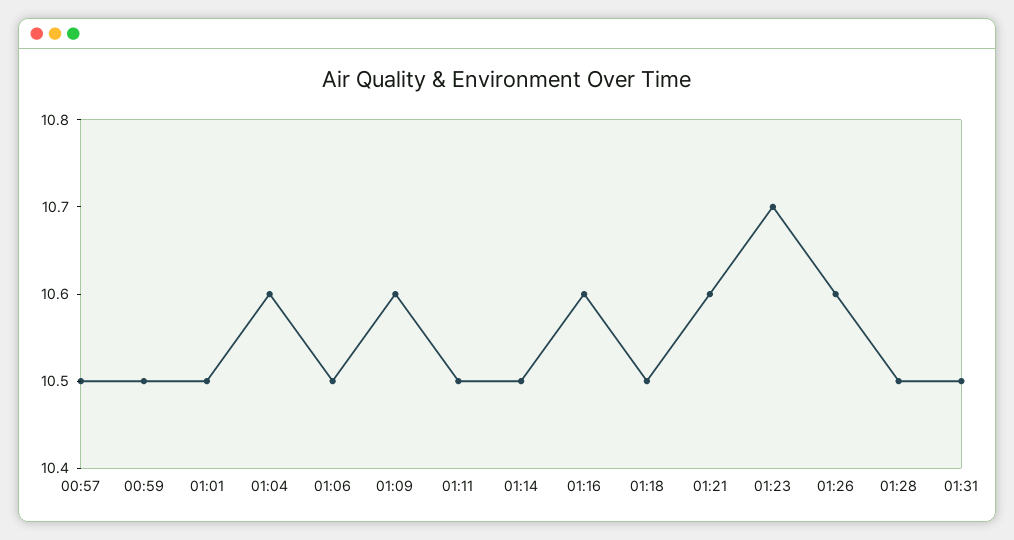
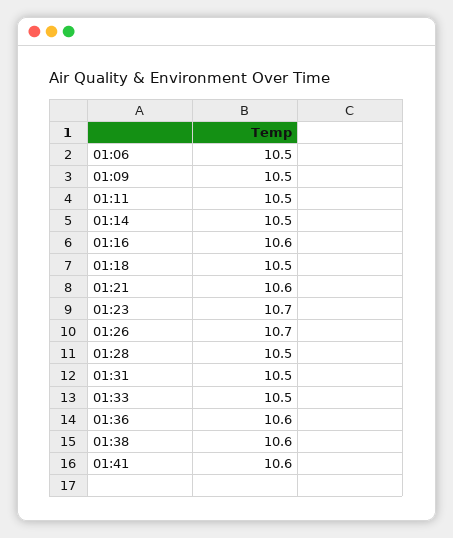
00:57: 10.5 -> none
00:59: 10.5 -> none
01:01: 10.5 -> none
01:04: 10.6 -> none
01:09: 10.6 -> 10.5
01:26: 10.6 -> 10.7
01:33: none -> 10.5
01:36: none -> 10.6
01:38: none -> 10.6
01:41: none -> 10.6

